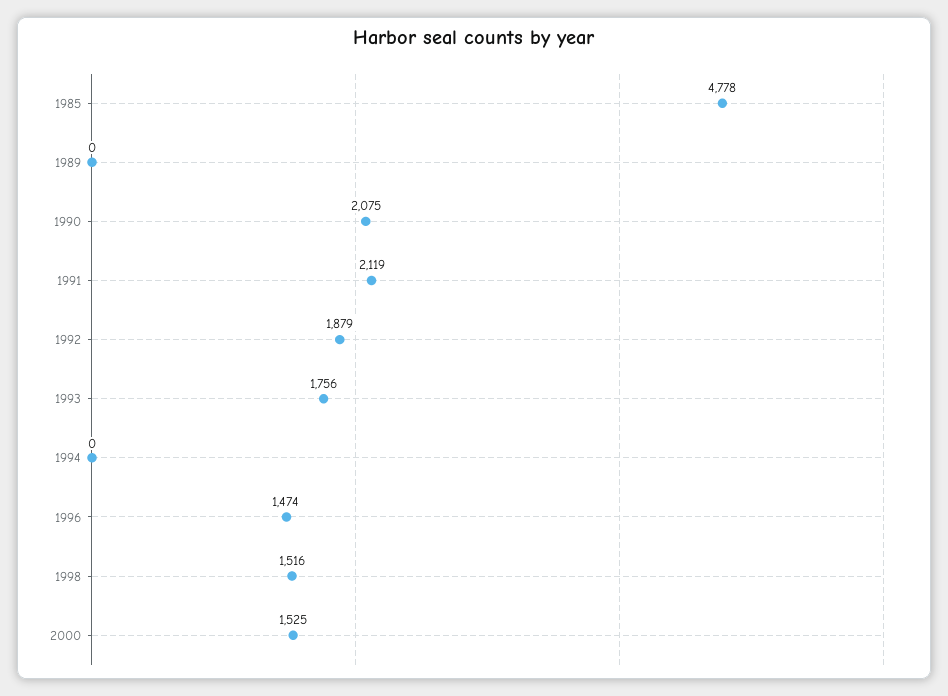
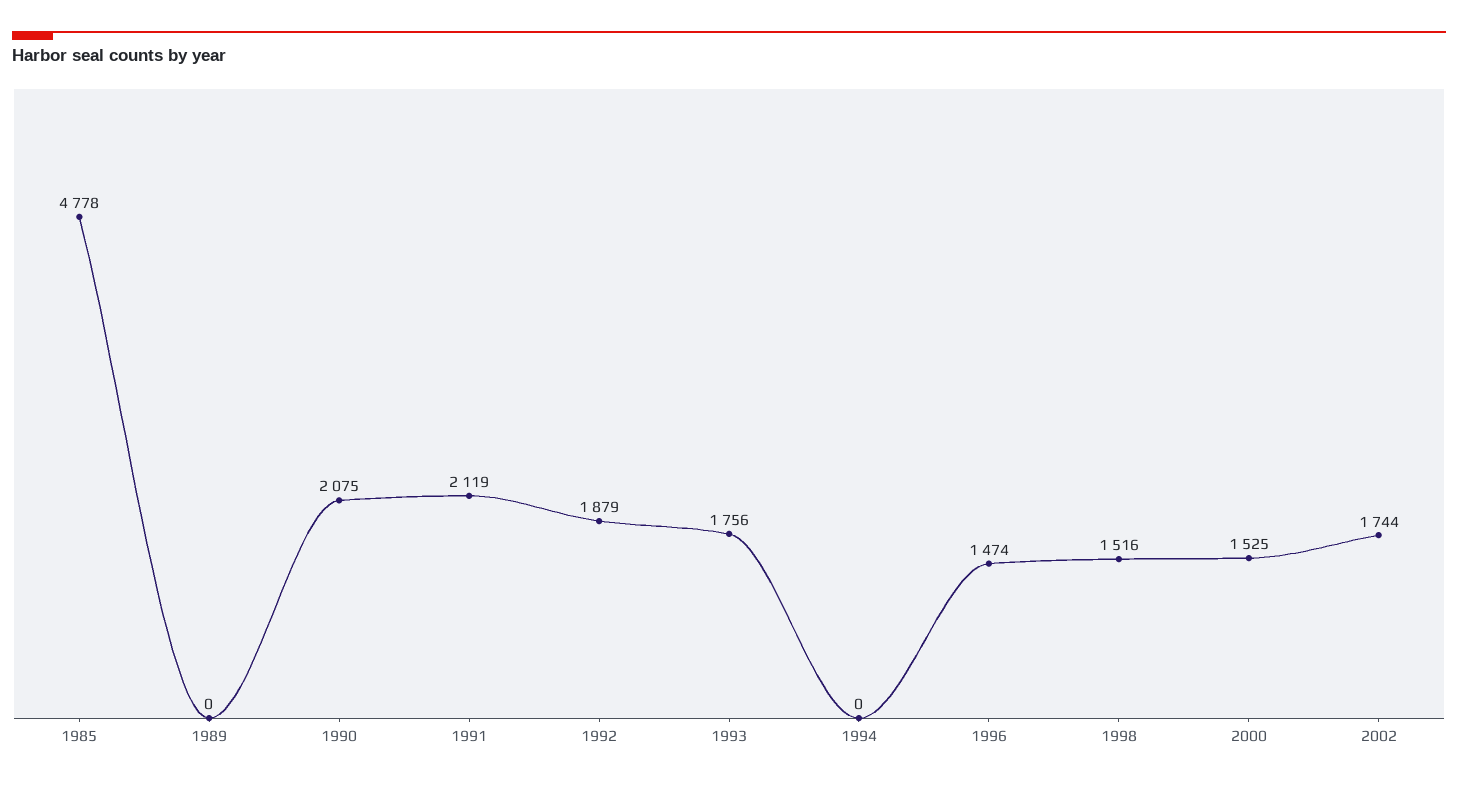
2002: none -> 1744

